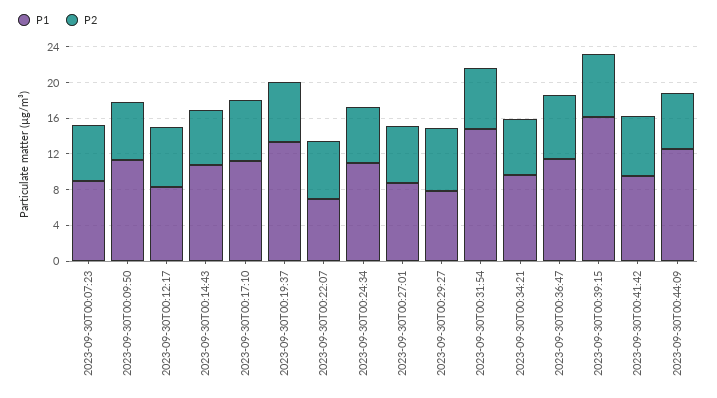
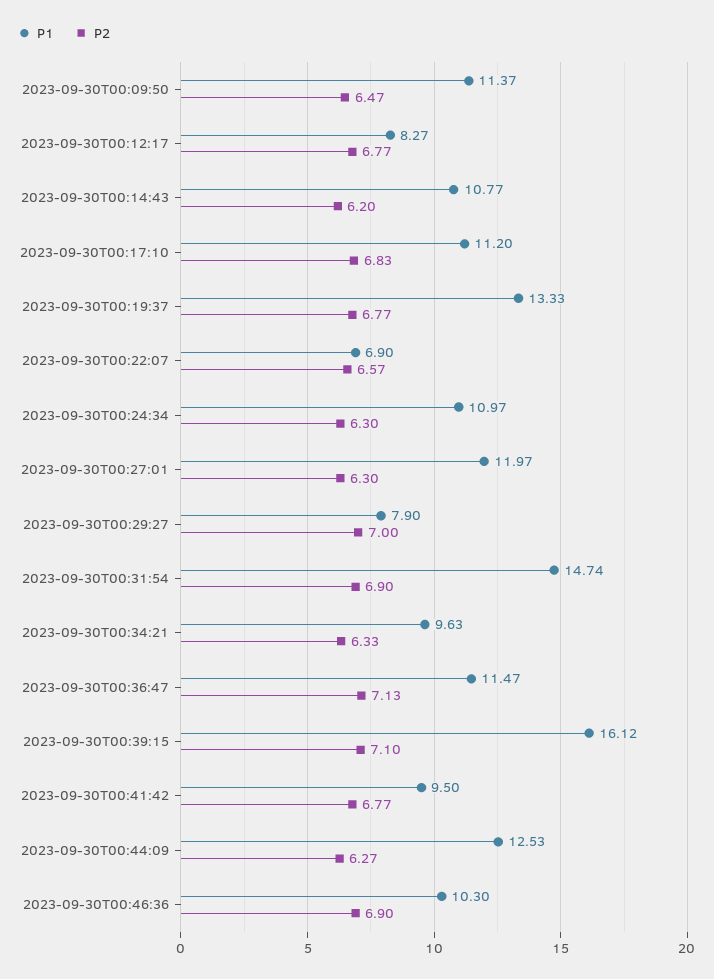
P1, 2023-09-30T00:07:23: 9 -> none
P2, 2023-09-30T00:07:23: 6 -> none
P1, 2023-09-30T00:27:01: 9 -> 11.97
P1, 2023-09-30T00:46:36: none -> 10.3
P2, 2023-09-30T00:46:36: none -> 6.9

